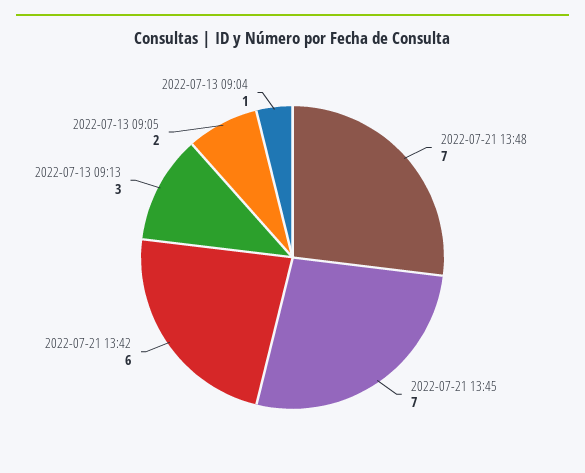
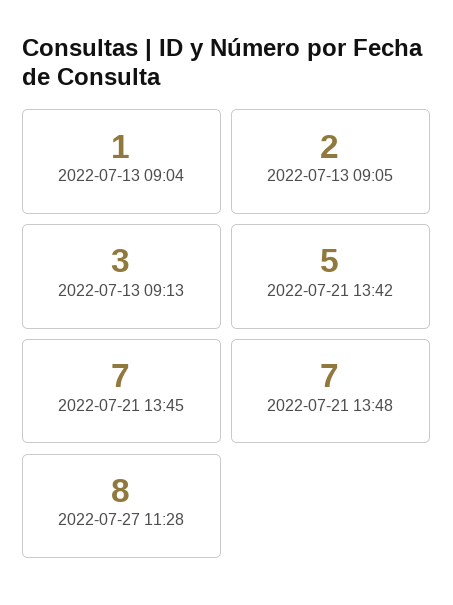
2022-07-21 13:42: 6 -> 5
2022-07-27 11:28: none -> 8

